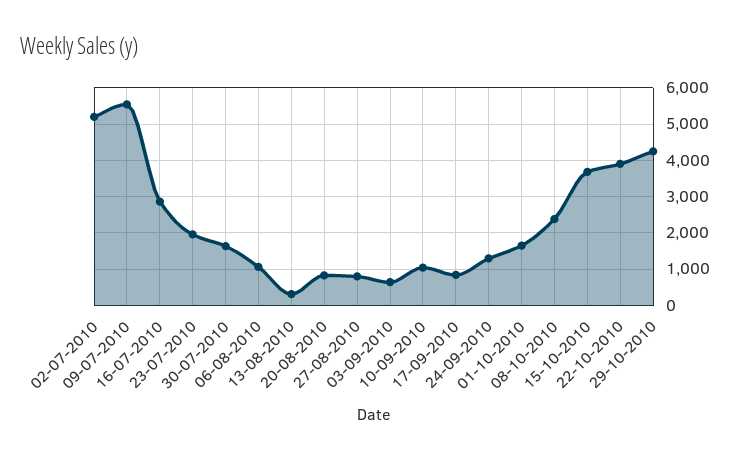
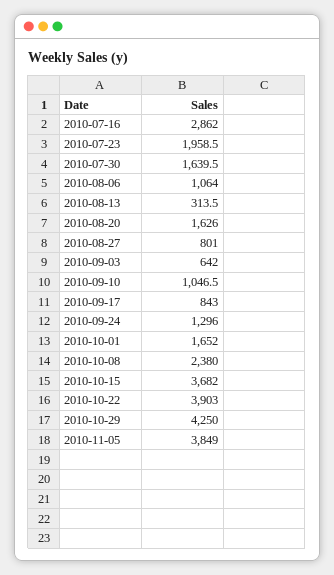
02-07-2010: 5200 -> none
09-07-2010: 5600 -> none
20-08-2010: 800 -> 1626
2010-11-05: none -> 3849

